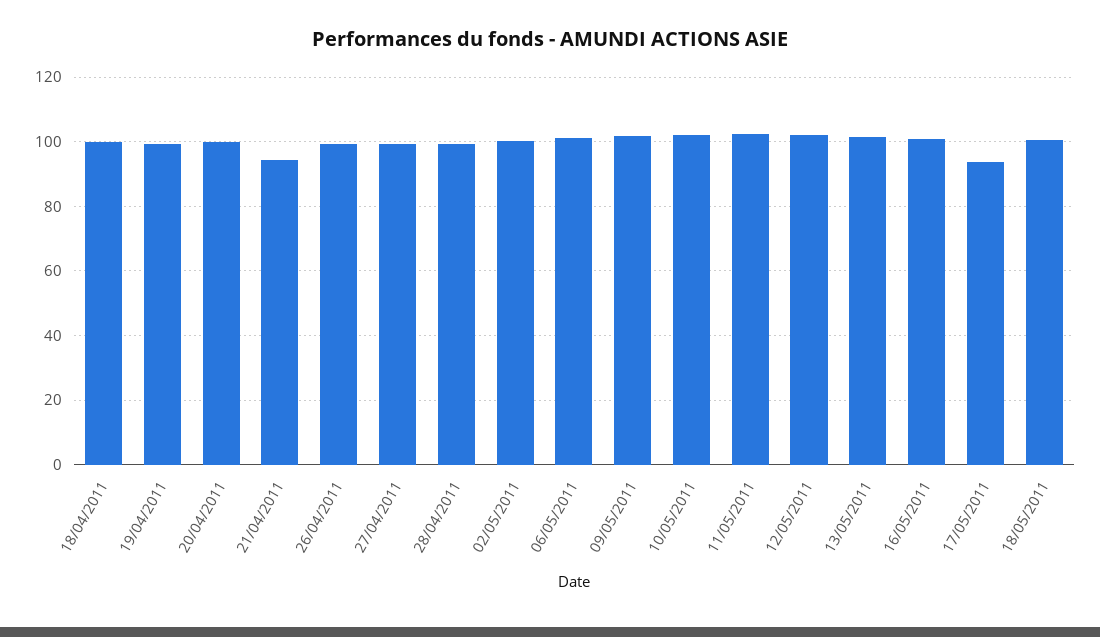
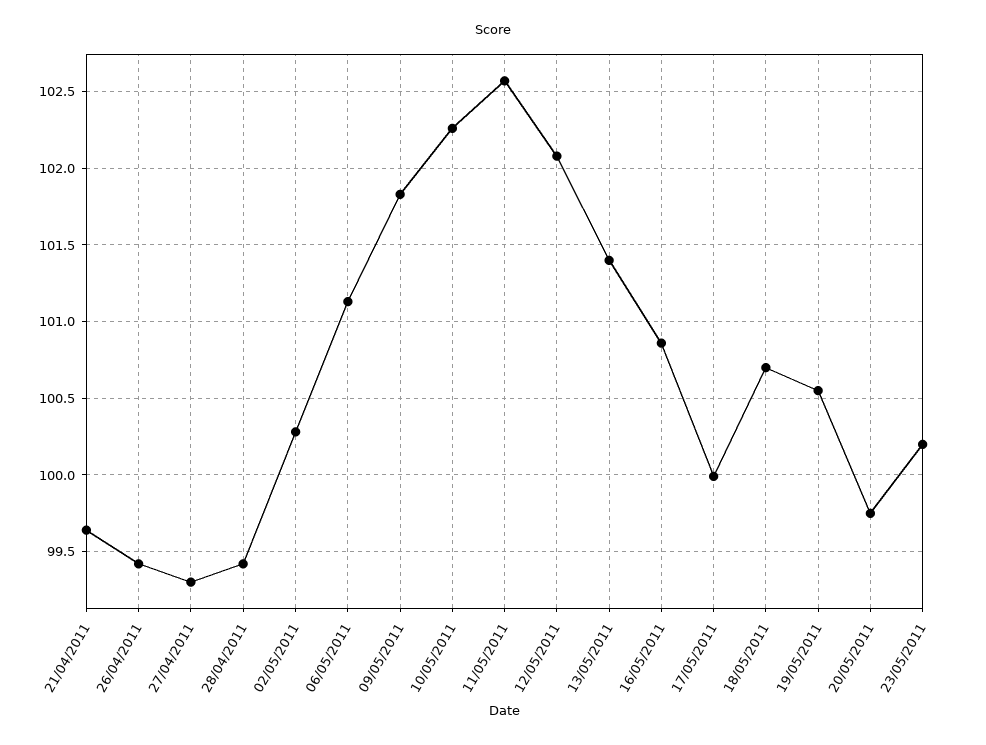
18/04/2011: 100 -> none
19/04/2011: 100 -> none
20/04/2011: 100 -> none
21/04/2011: 94 -> 99.65
17/05/2011: 94 -> 100
19/05/2011: none -> 100.55
20/05/2011: none -> 99.75
23/05/2011: none -> 100.2

